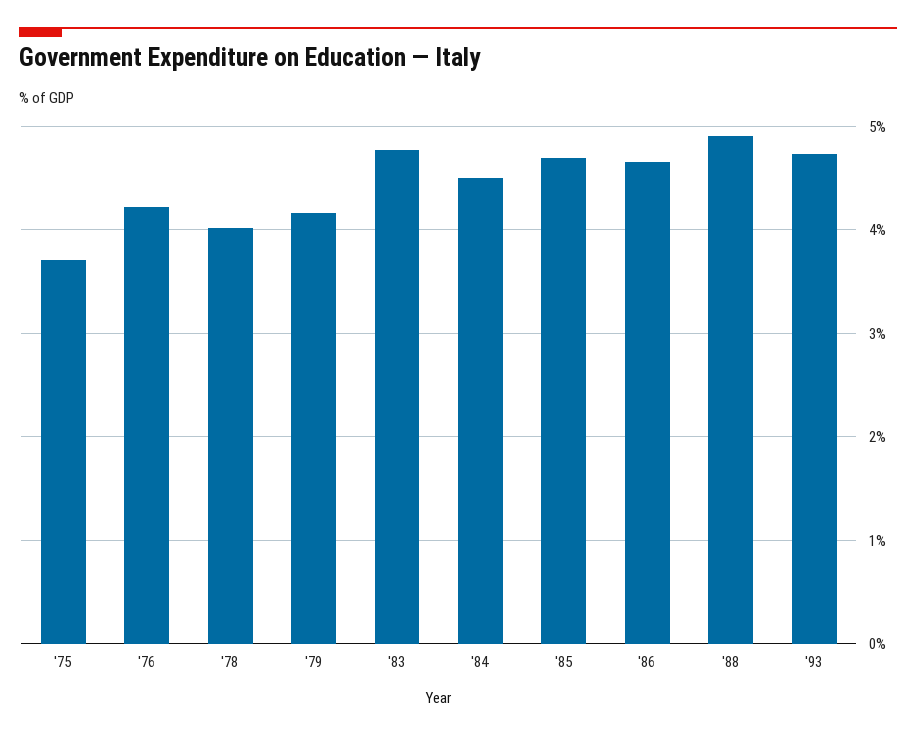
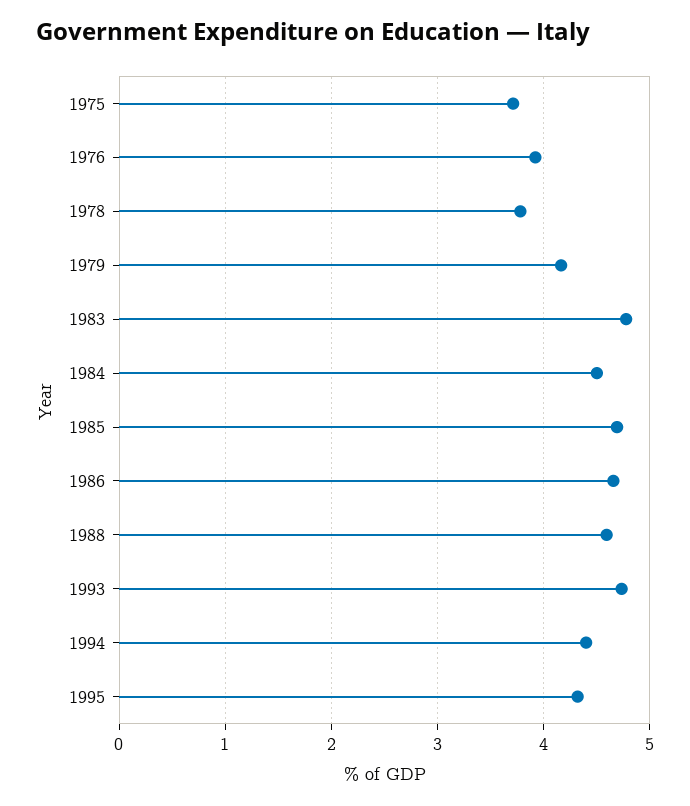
'76: 4.2 -> 3.9
'78: 4 -> 3.8
'88: 4.9 -> 4.6
1994: none -> 4.4
1995: none -> 4.3

